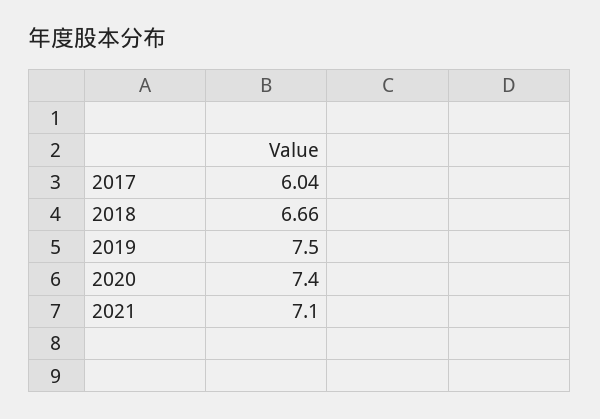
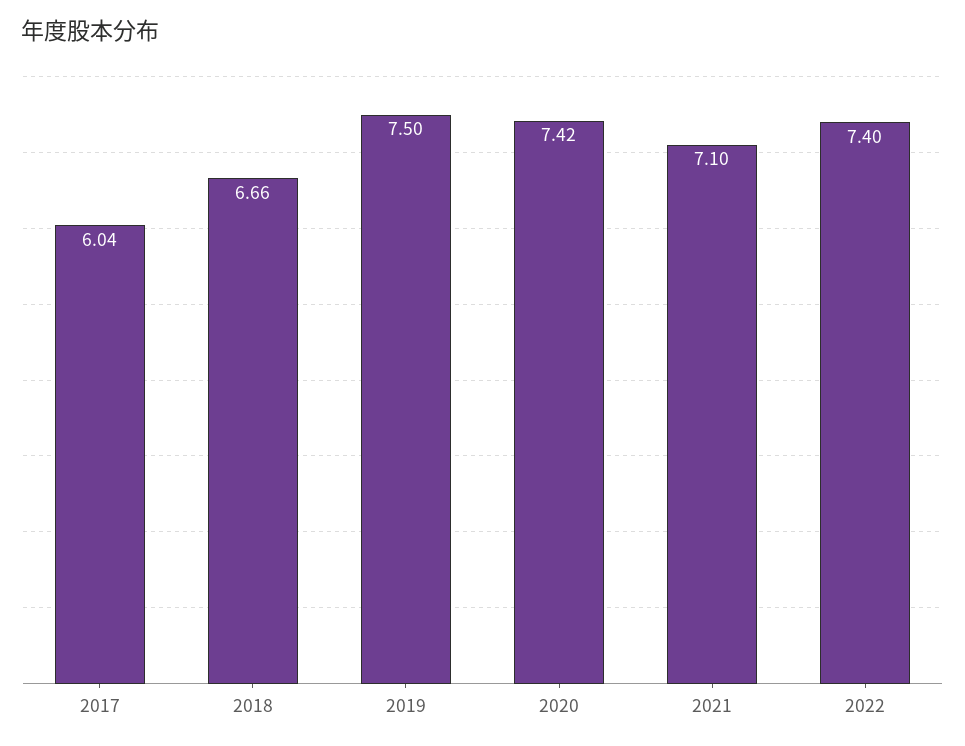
2020: 7.4 -> 7.42
2022: none -> 7.4

